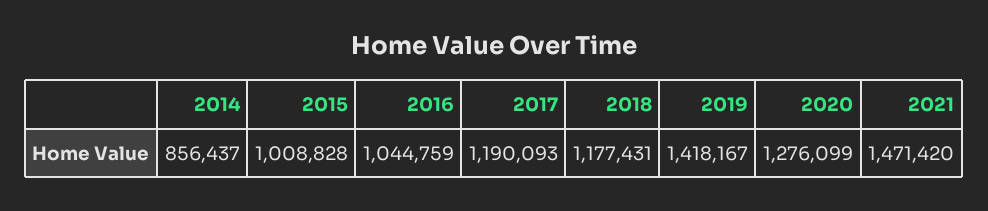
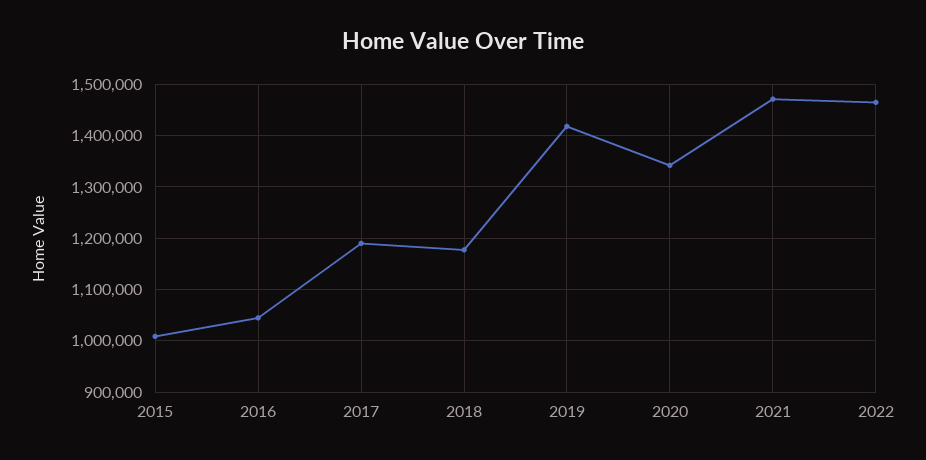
2014: 856437 -> none
2020: 1276099 -> 1340000
2022: none -> 1460000

